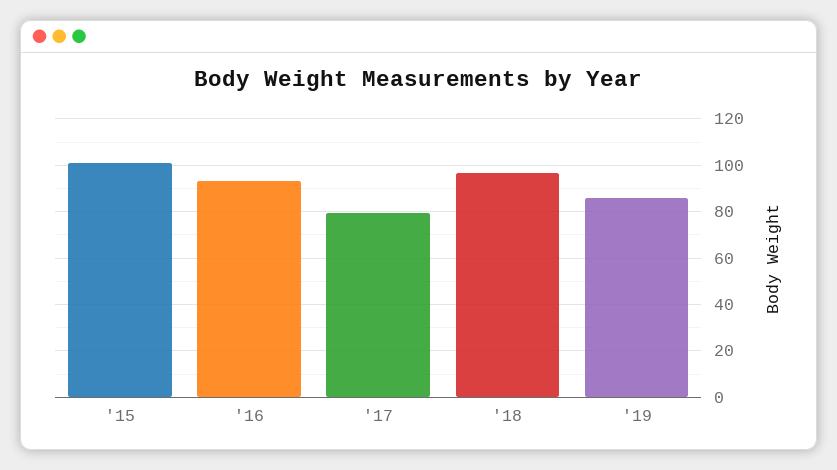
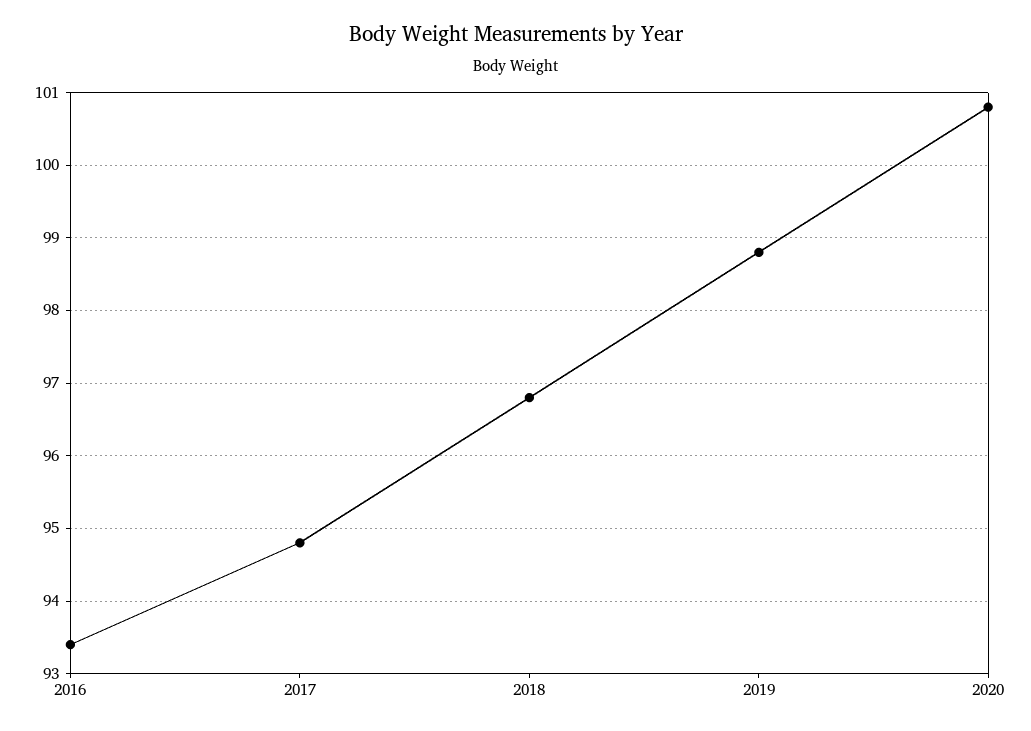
'15: 100 -> none
'17: 80 -> 94.8
'19: 85 -> 98.8
2020: none -> 100.8

